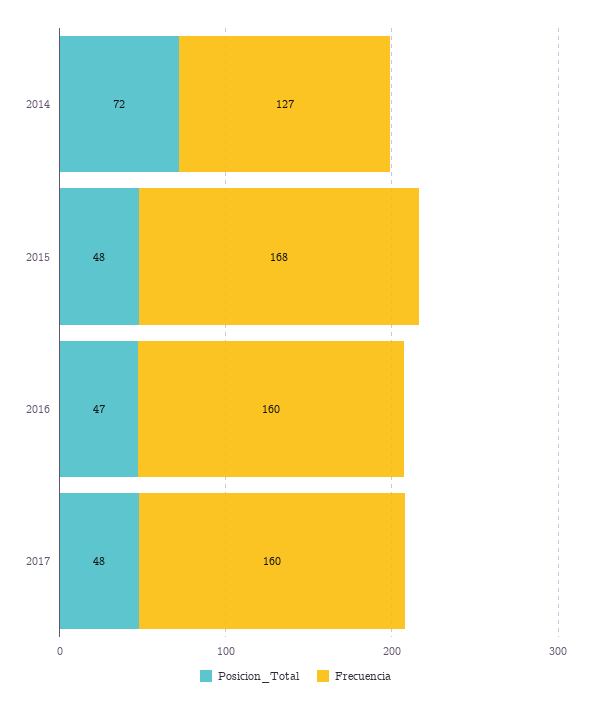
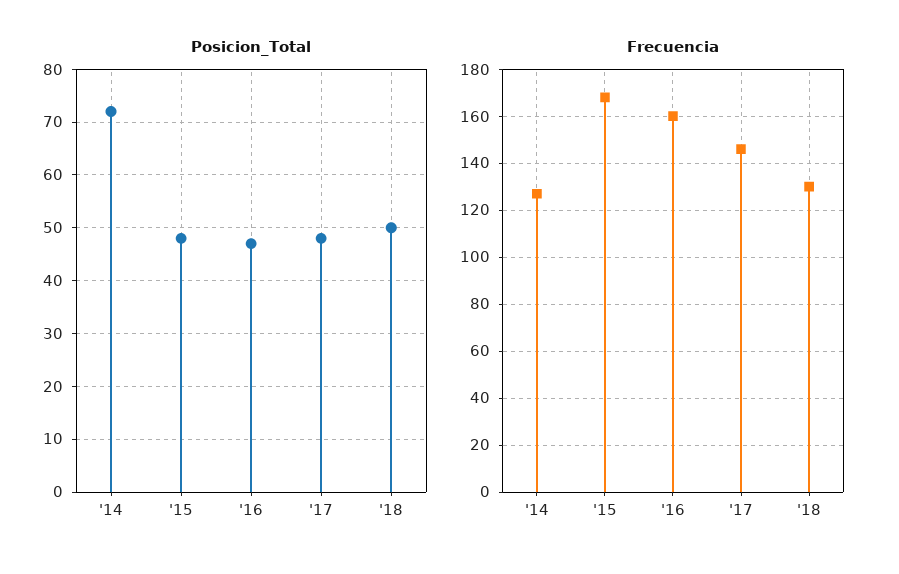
Frecuencia, 2017: 160 -> 145
Posicion_Total, '18: none -> 50
Frecuencia, '18: none -> 130

